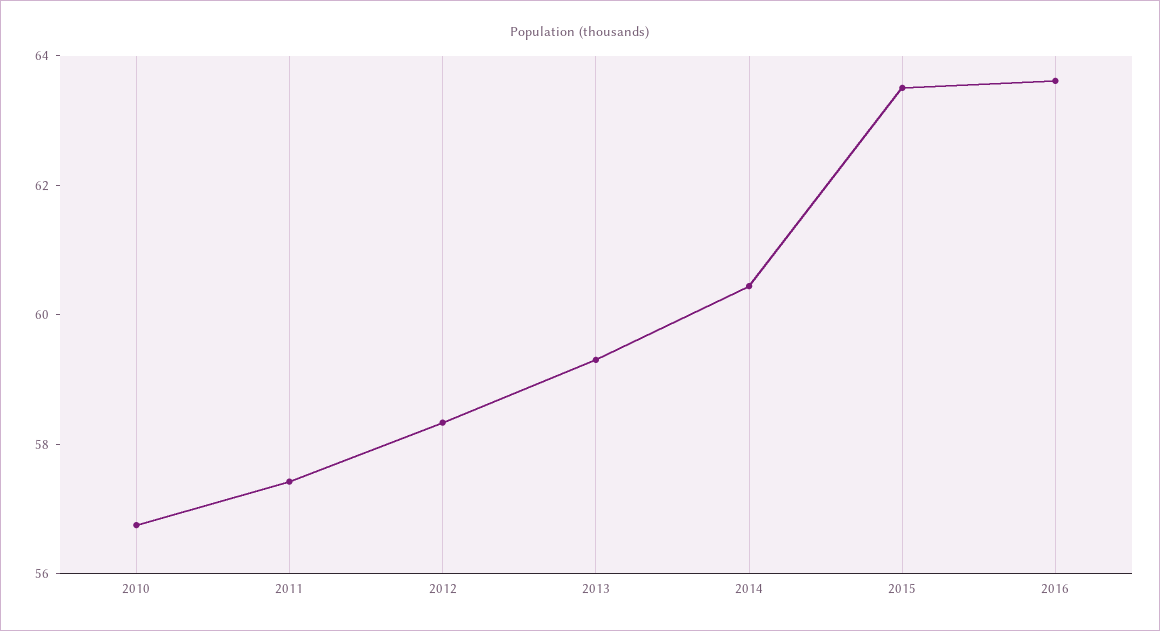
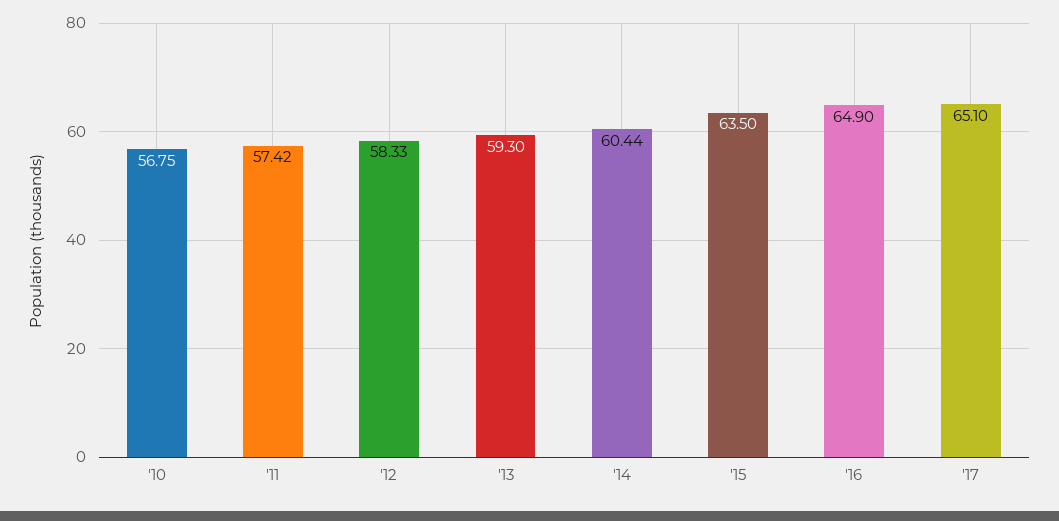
2016: 63.5 -> 64.9
'17: none -> 65.1

